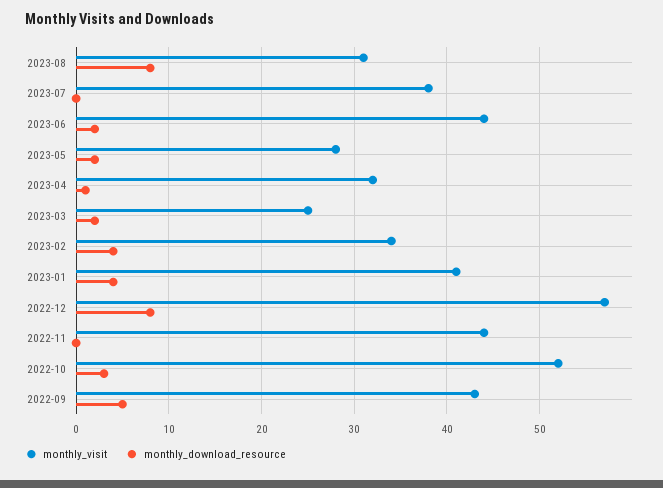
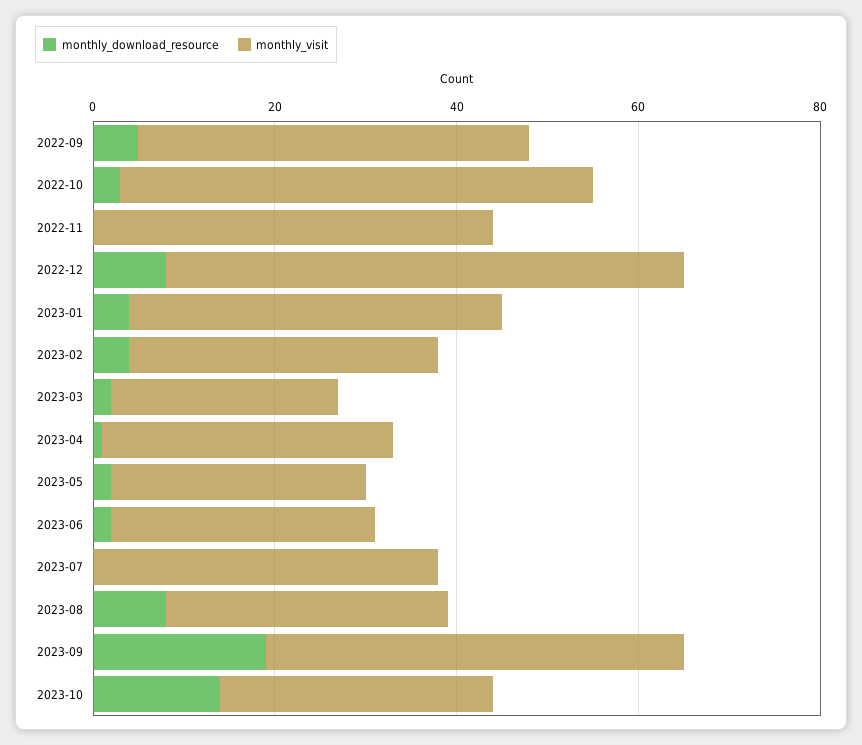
monthly_visit, 2023-06: 44 -> 30
monthly_download_resource, 2023-09: none -> 20
monthly_visit, 2023-09: none -> 45
monthly_download_resource, 2023-10: none -> 15
monthly_visit, 2023-10: none -> 30

